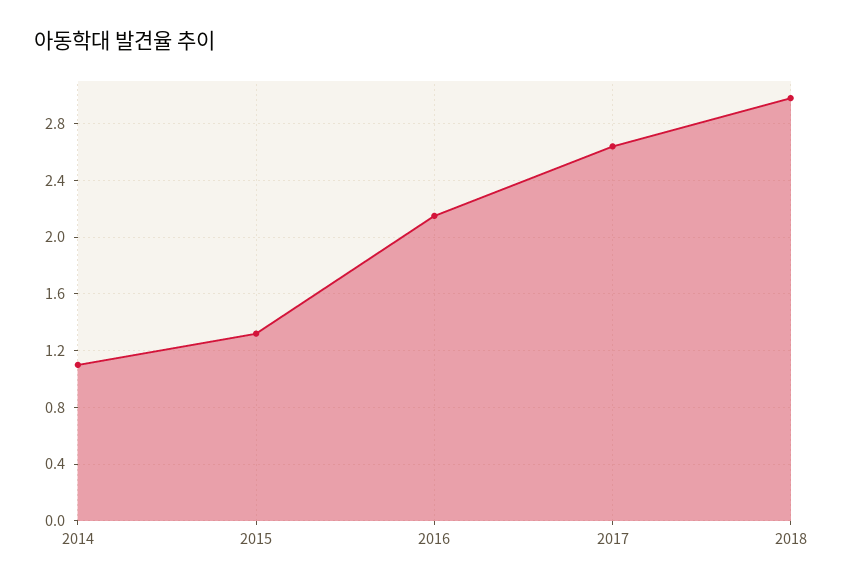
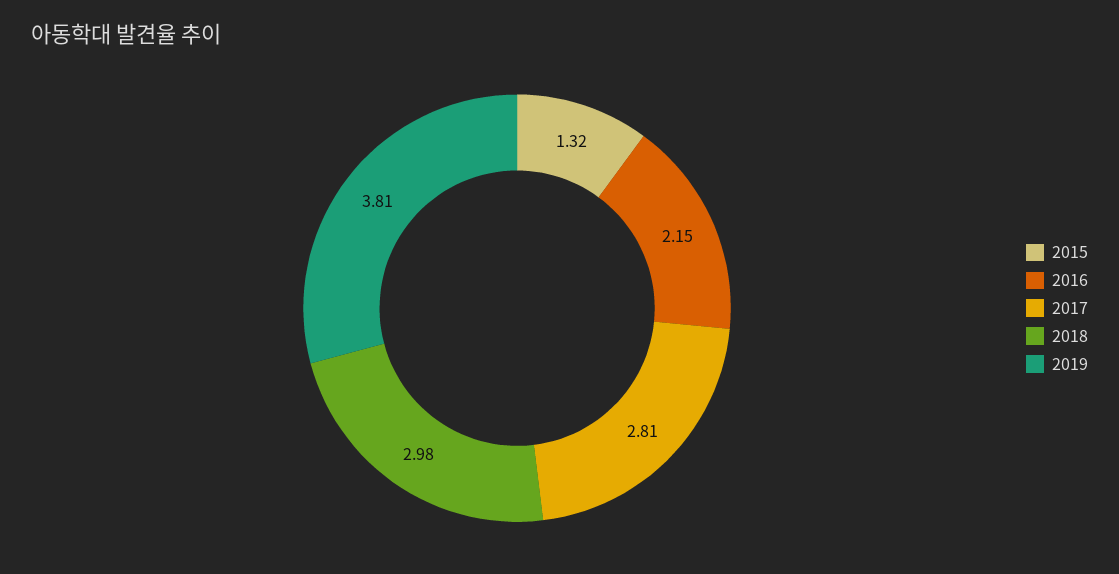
2014: 1.1 -> none
2017: 2.65 -> 2.81
2019: none -> 3.81

